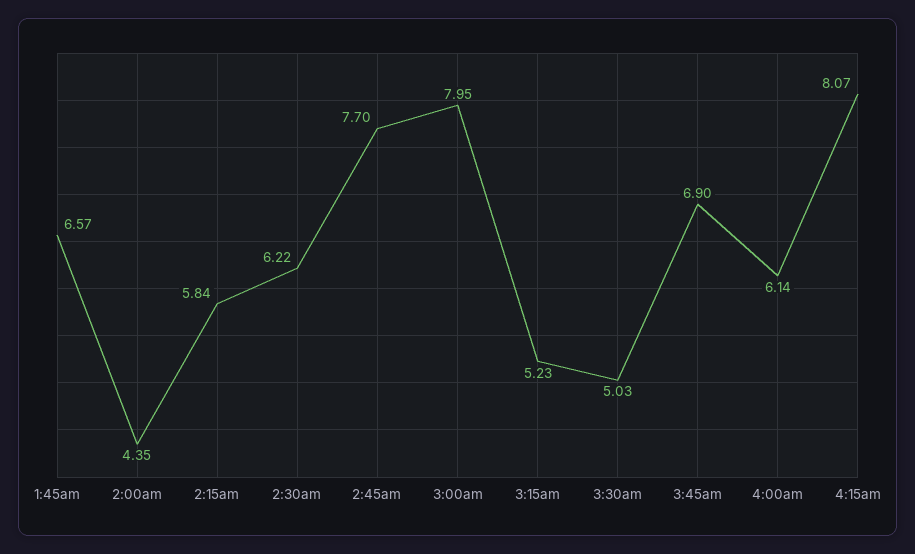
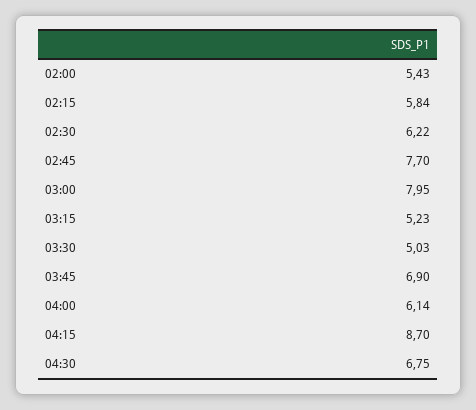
1:45am: 6.57 -> none
2:00am: 4.35 -> 5.43
4:15am: 8.07 -> 8.7
04:30: none -> 6.75

